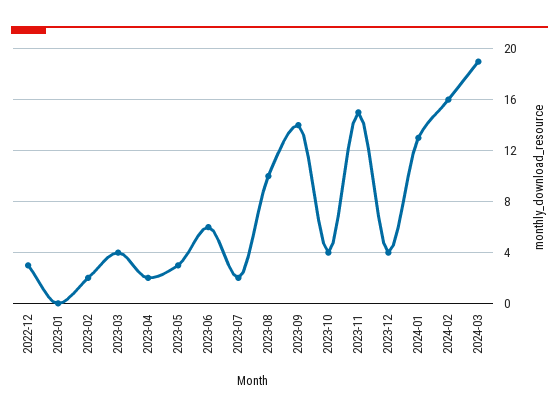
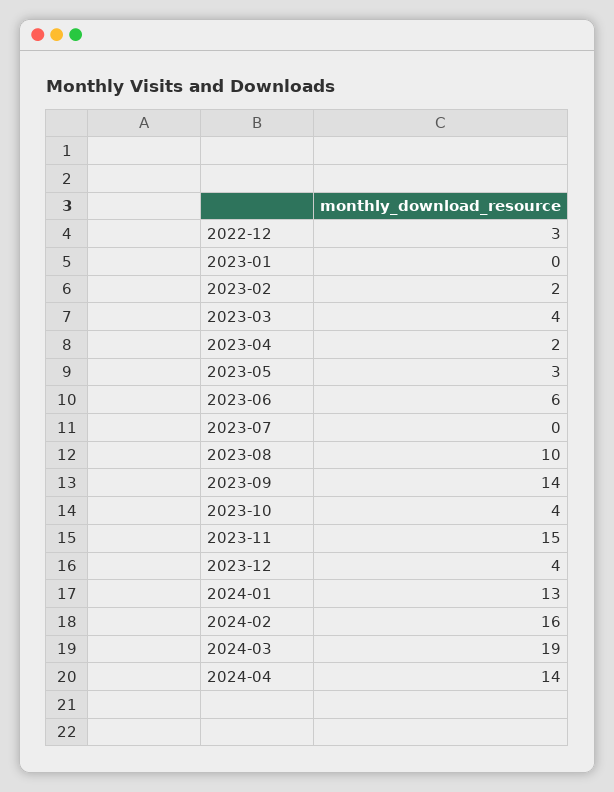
2023-07: 2 -> 0
2024-04: none -> 14

